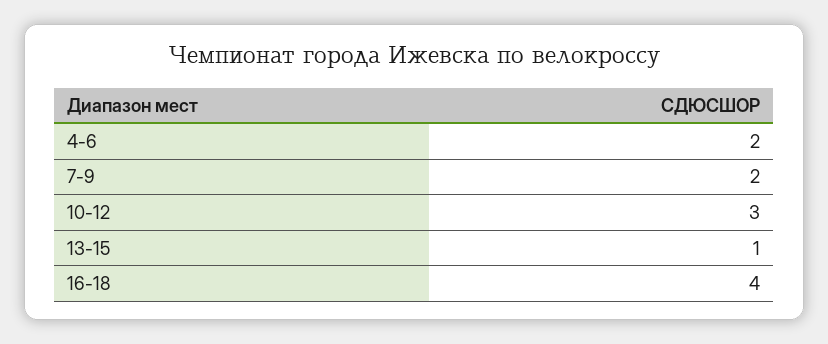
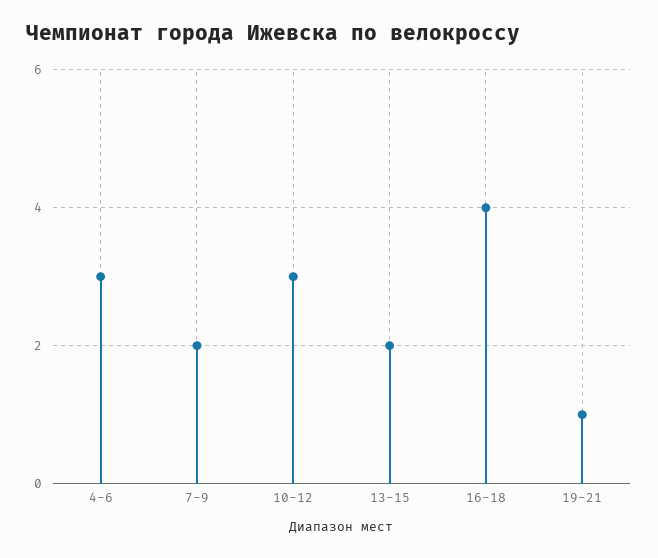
4-6: 2 -> 3
13-15: 1 -> 2
19-21: none -> 1

